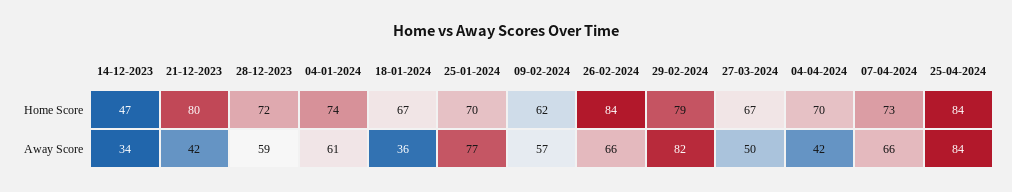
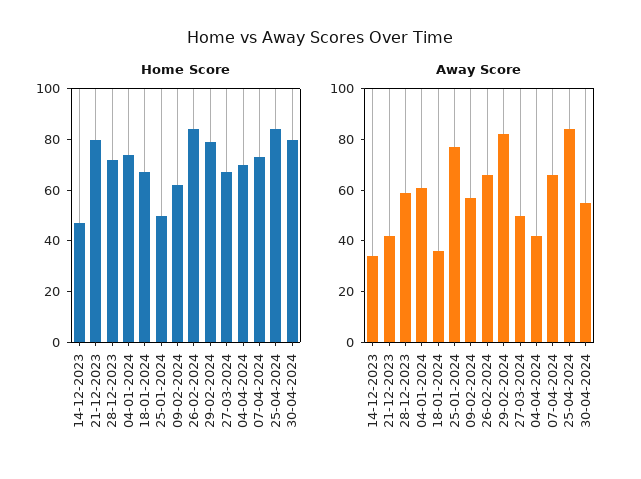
Home Score, 25-01-2024: 70 -> 50
Home Score, 30-04-2024: none -> 80
Away Score, 30-04-2024: none -> 55

